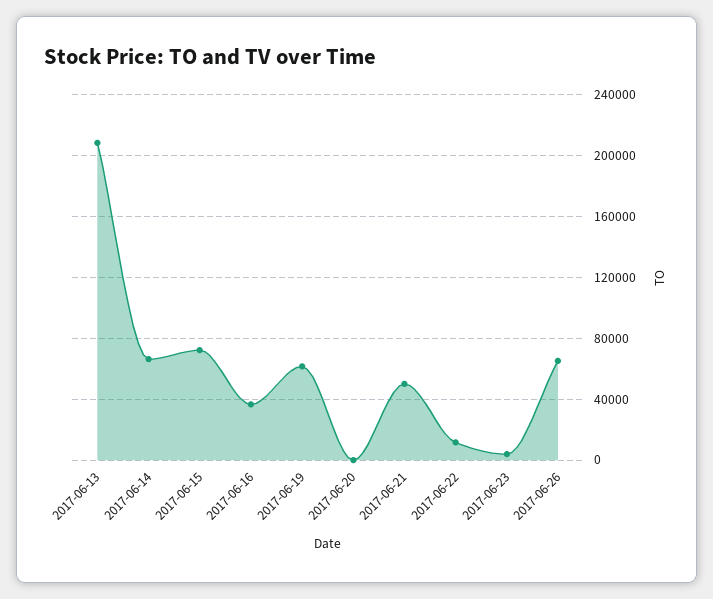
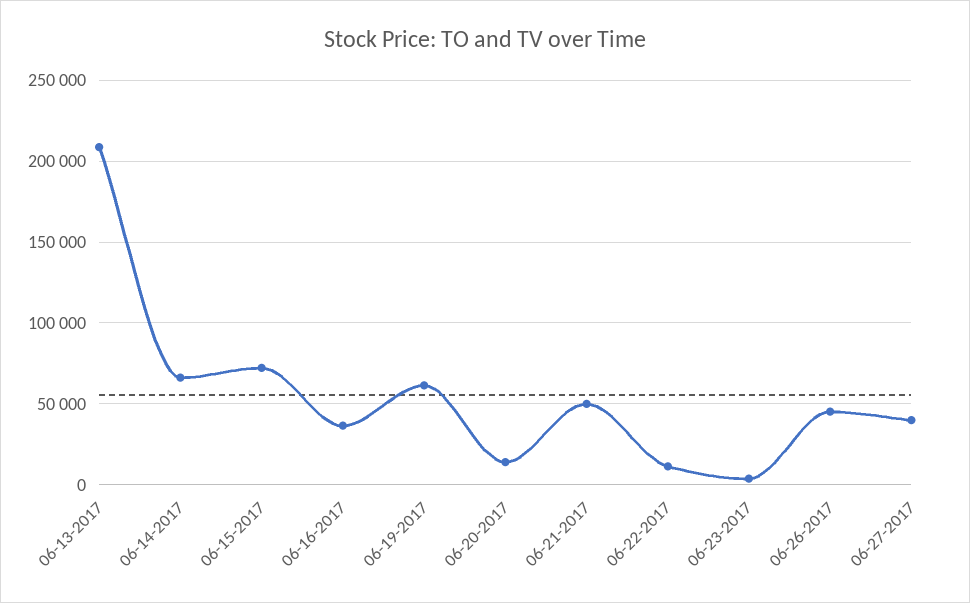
2017-06-20: 0 -> 15000
2017-06-26: 65000 -> 45000
06-27-2017: none -> 40000

